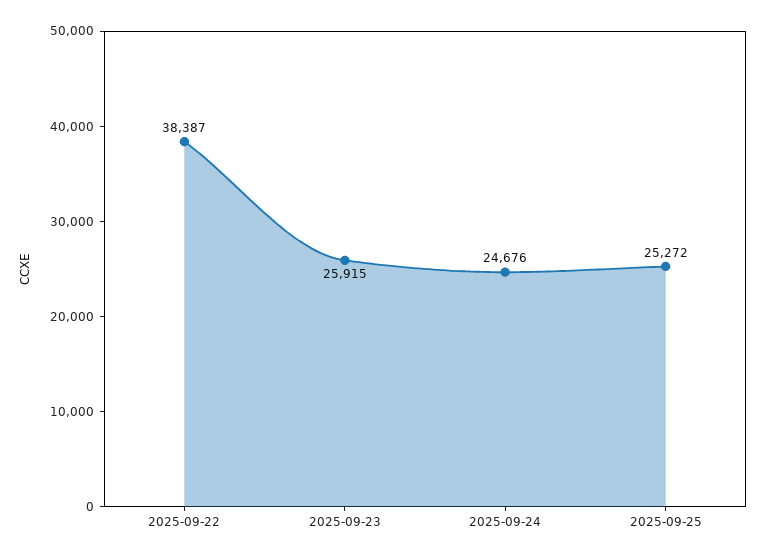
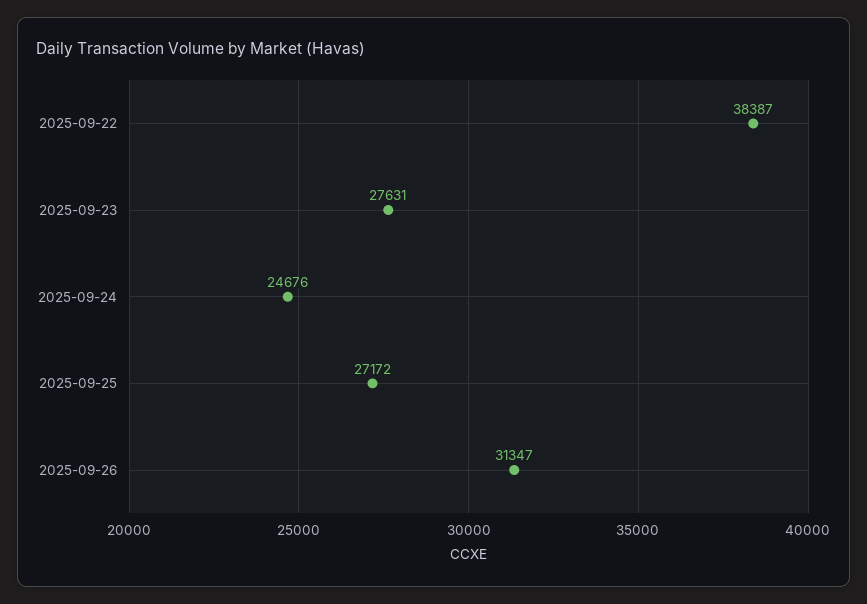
2025-09-23: 25915 -> 27631
2025-09-25: 25272 -> 27172
2025-09-26: none -> 31347

